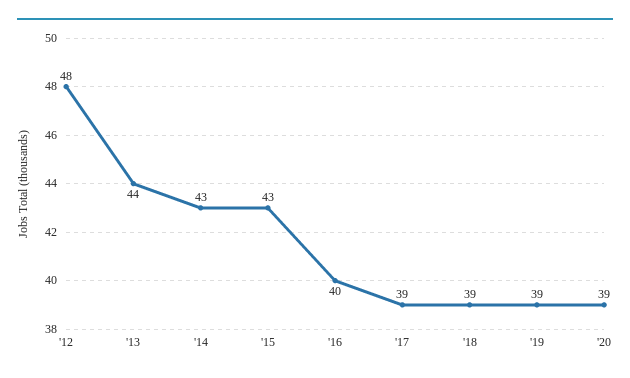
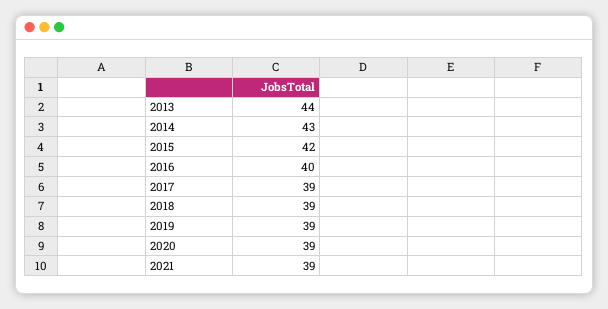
'12: 48 -> none
'15: 43 -> 42
2021: none -> 39

